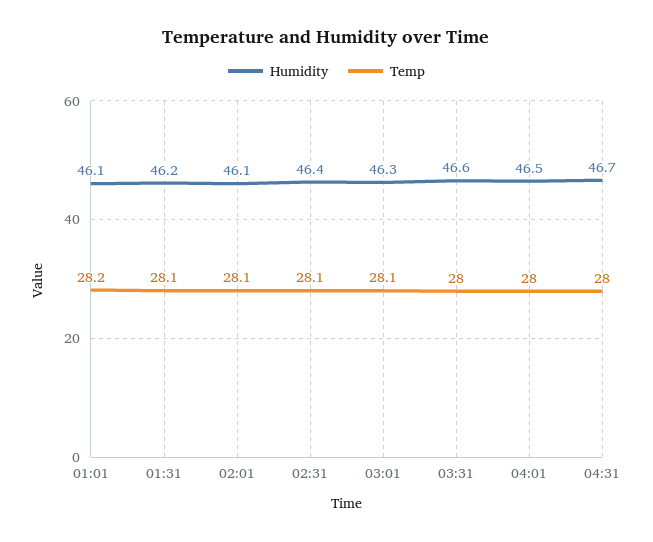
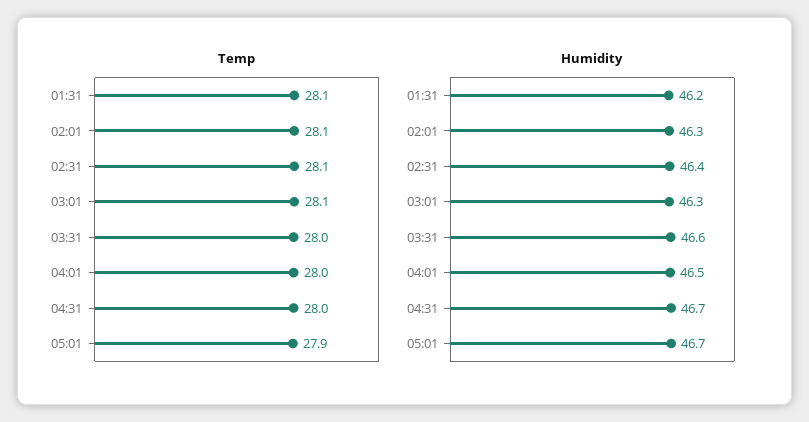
Humidity, 01:01: 46.1 -> none
Temp, 01:01: 28.2 -> none
Humidity, 02:01: 46.1 -> 46.3
Temp, 05:01: none -> 27.9
Humidity, 05:01: none -> 46.7

